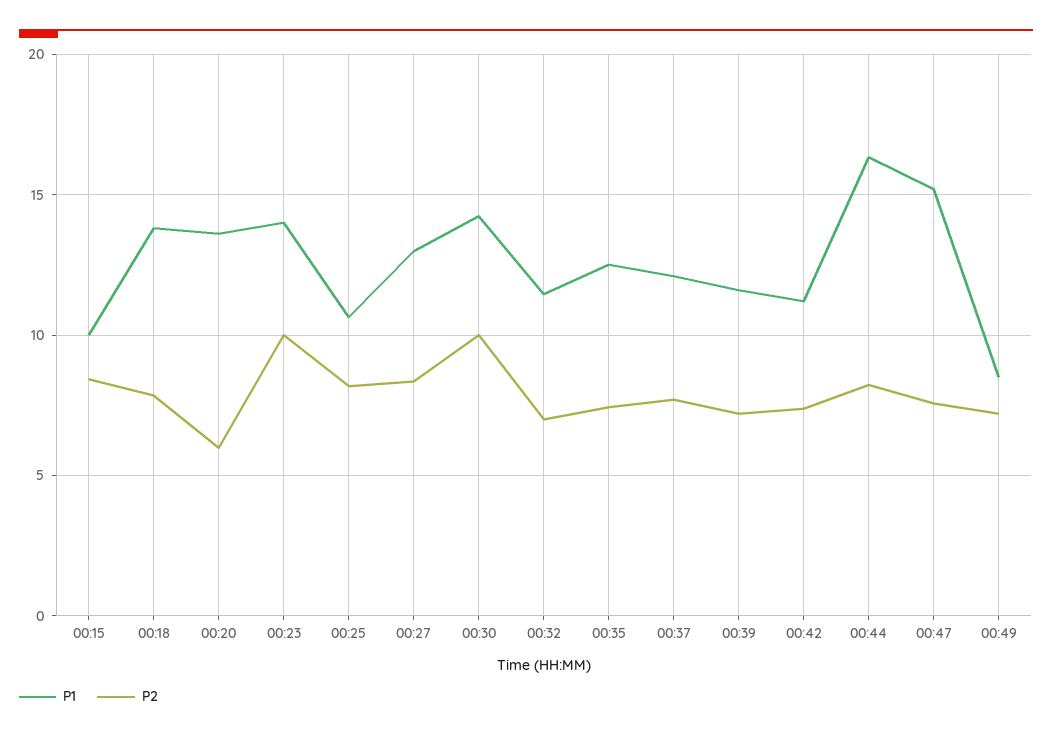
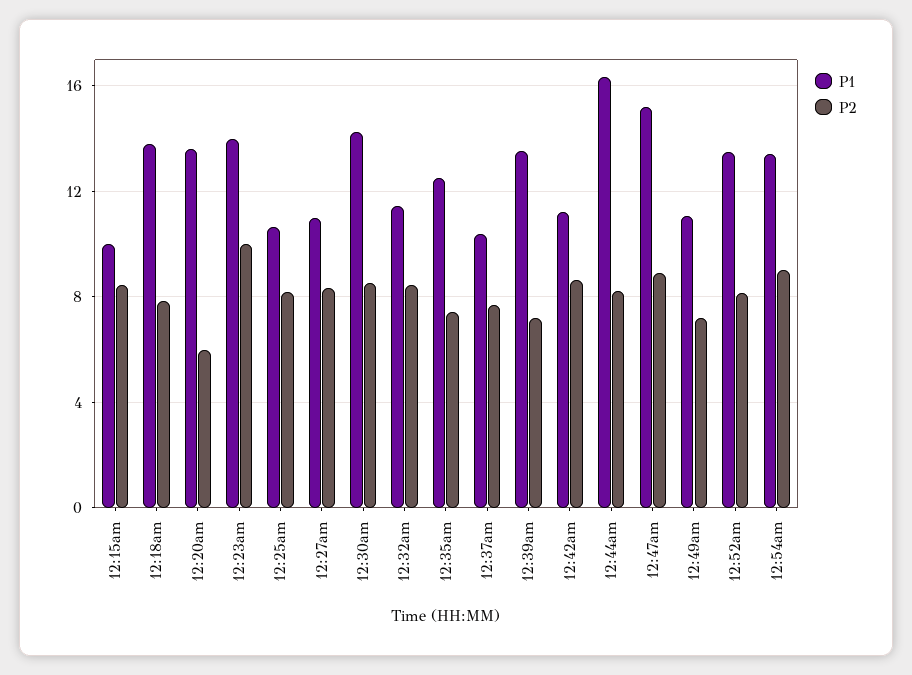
P1, 00:27: 13 -> 11
P2, 00:30: 10 -> 8.5
P2, 00:32: 7 -> 8.5
P1, 00:37: 12 -> 10.5
P1, 00:39: 11.5 -> 13.5
P2, 00:42: 7.5 -> 8.5
P2, 00:47: 7.5 -> 9
P1, 00:49: 8.5 -> 11
P1, 12:52am: none -> 13.5
P2, 12:52am: none -> 8
P1, 12:54am: none -> 13.5
P2, 12:54am: none -> 9

